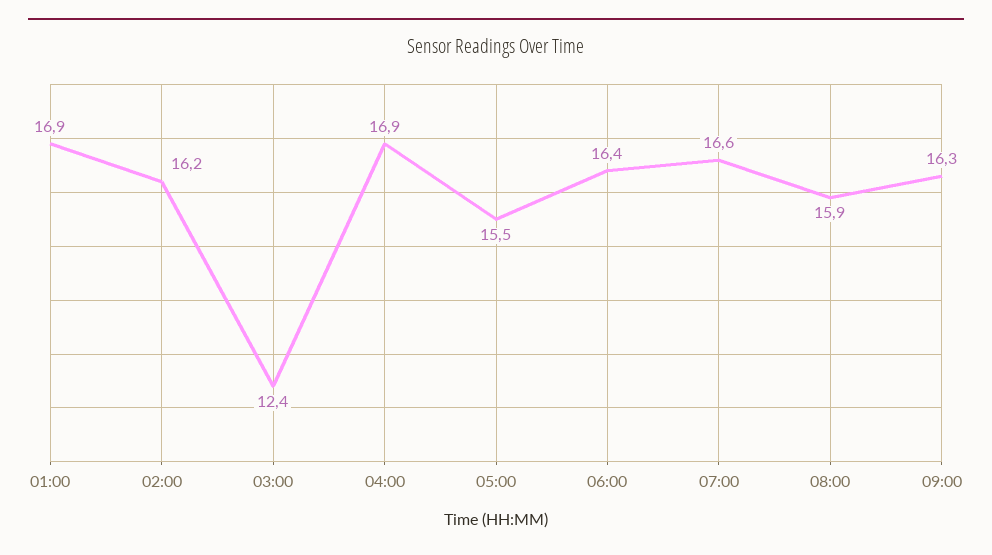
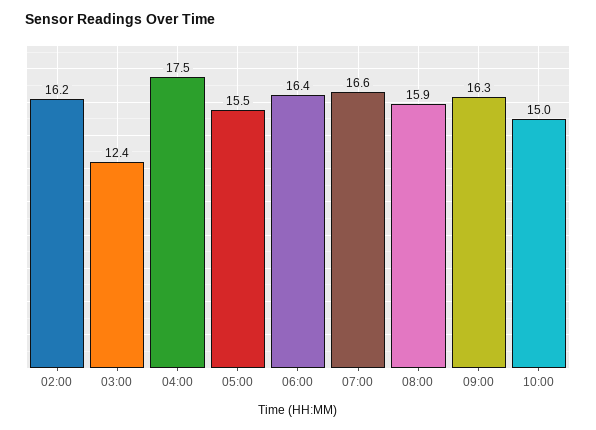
01:00: 16.9 -> none
04:00: 16.9 -> 17.5
10:00: none -> 15

